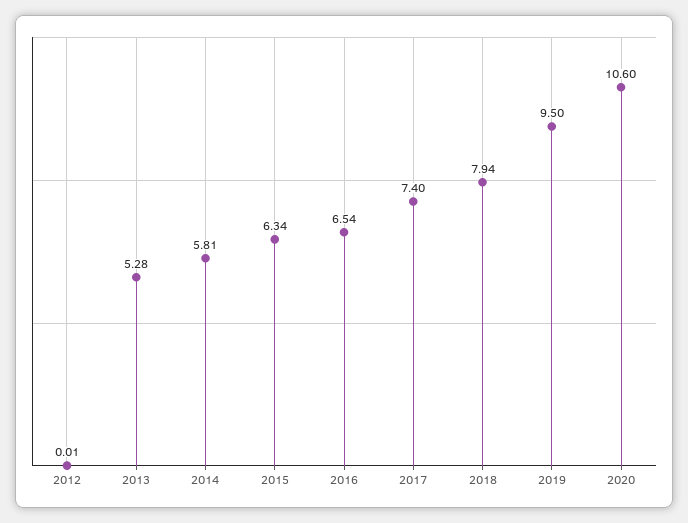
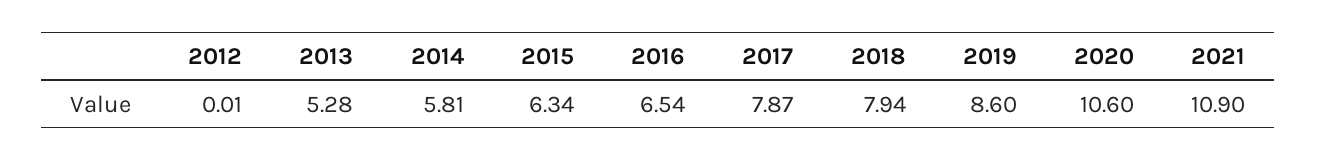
2017: 7.4 -> 7.87
2019: 9.5 -> 8.6
2021: none -> 10.9

